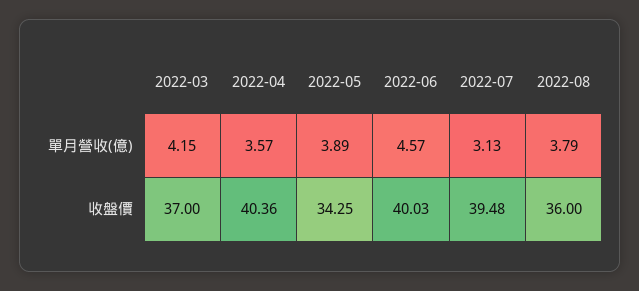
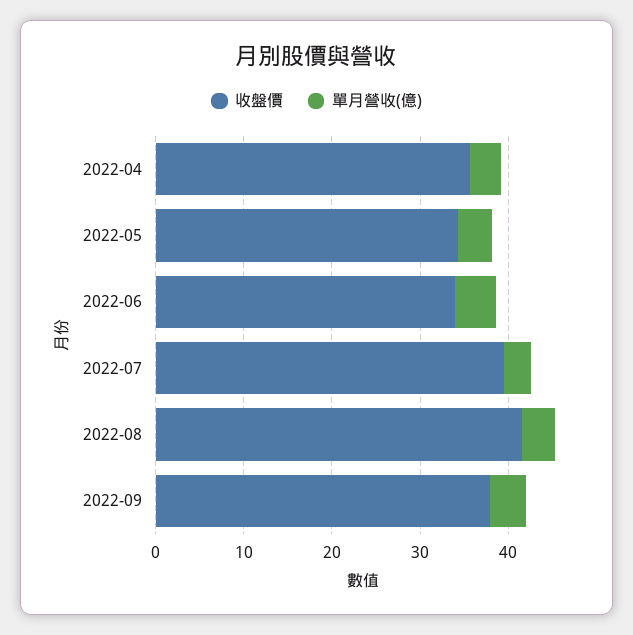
單月營收(億), 2022-03: 4.15 -> none
收盤價, 2022-03: 37 -> none
收盤價, 2022-04: 40.36 -> 36
收盤價, 2022-06: 40.03 -> 34
收盤價, 2022-08: 36 -> 42
收盤價, 2022-09: none -> 38
單月營收(億), 2022-09: none -> 4

